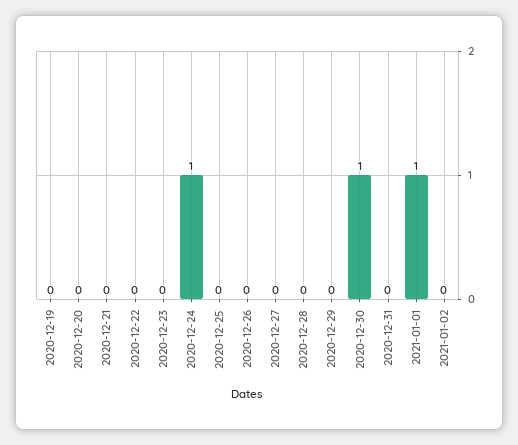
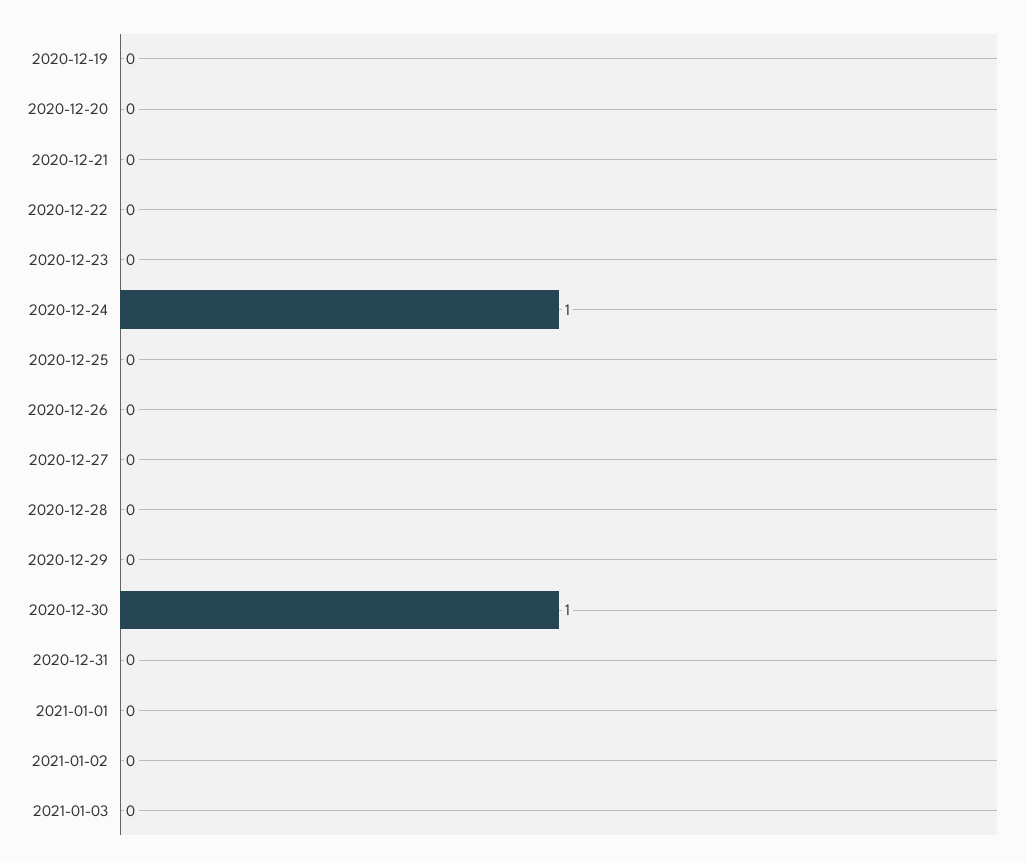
2021-01-01: 1 -> 0
2021-01-03: none -> 0

